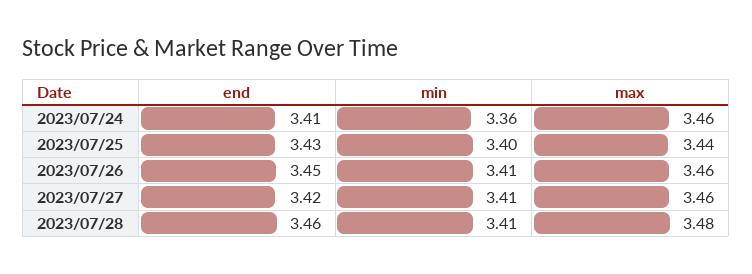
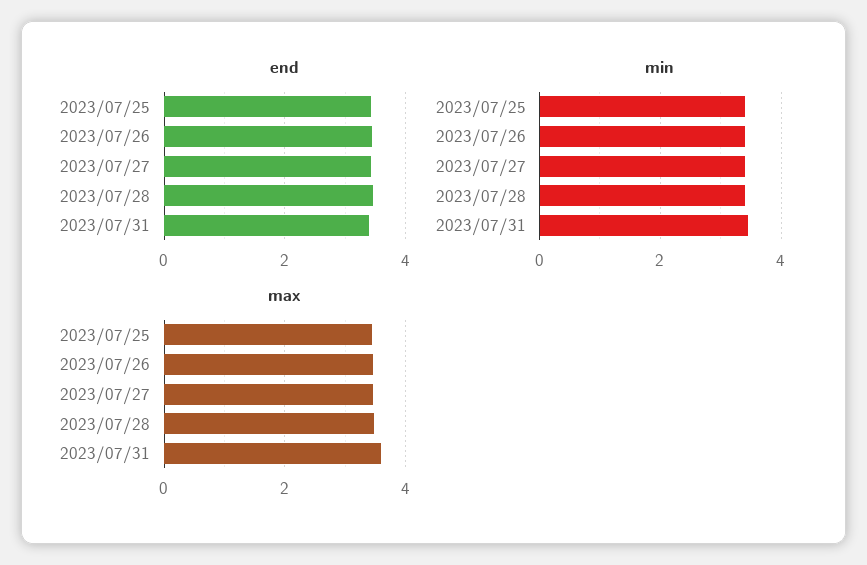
end, 2023/07/24: 3.41 -> none
min, 2023/07/24: 3.36 -> none
max, 2023/07/24: 3.46 -> none
end, 2023/07/31: none -> 3.4
min, 2023/07/31: none -> 3.4
max, 2023/07/31: none -> 3.6

